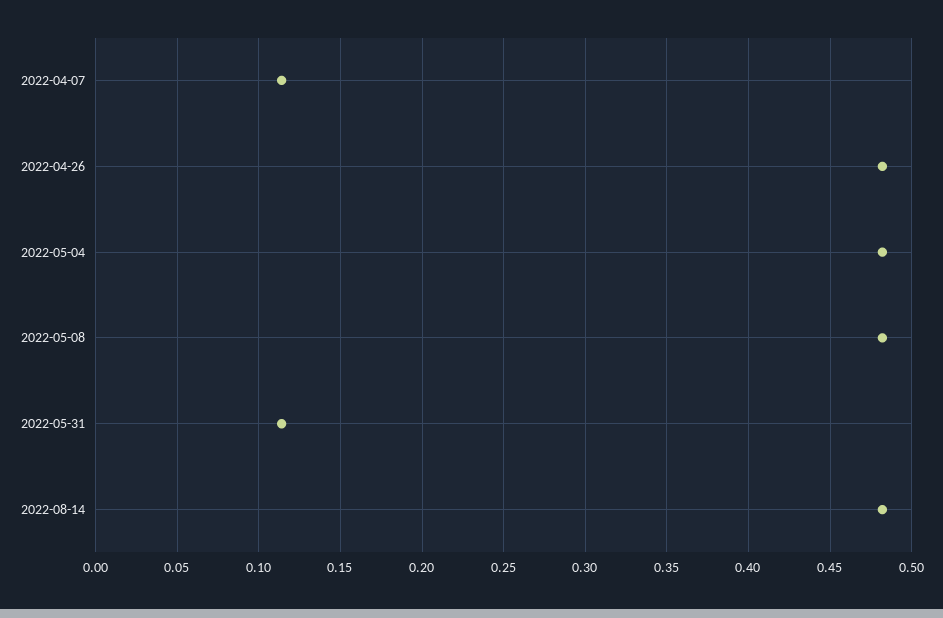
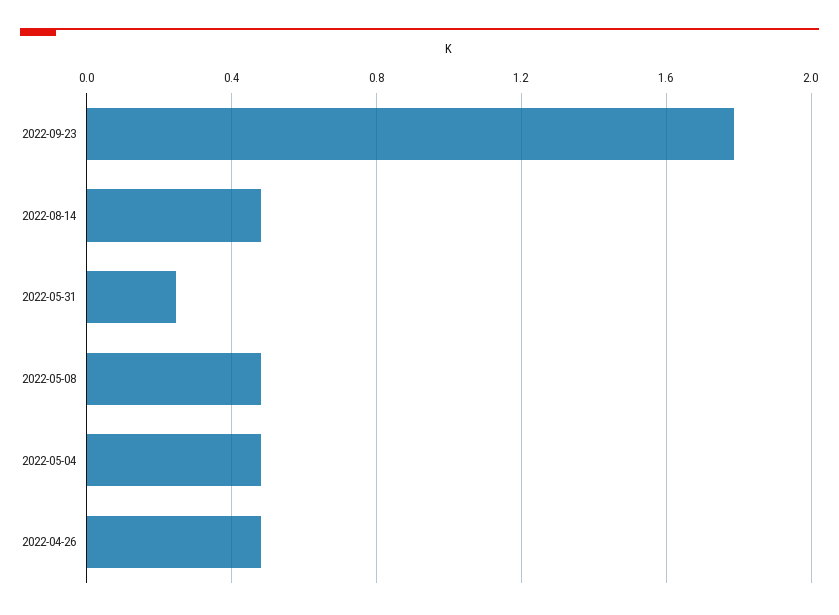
2022-04-07: 0.115 -> none
2022-05-31: 0.115 -> 0.25
2022-09-23: none -> 1.8

